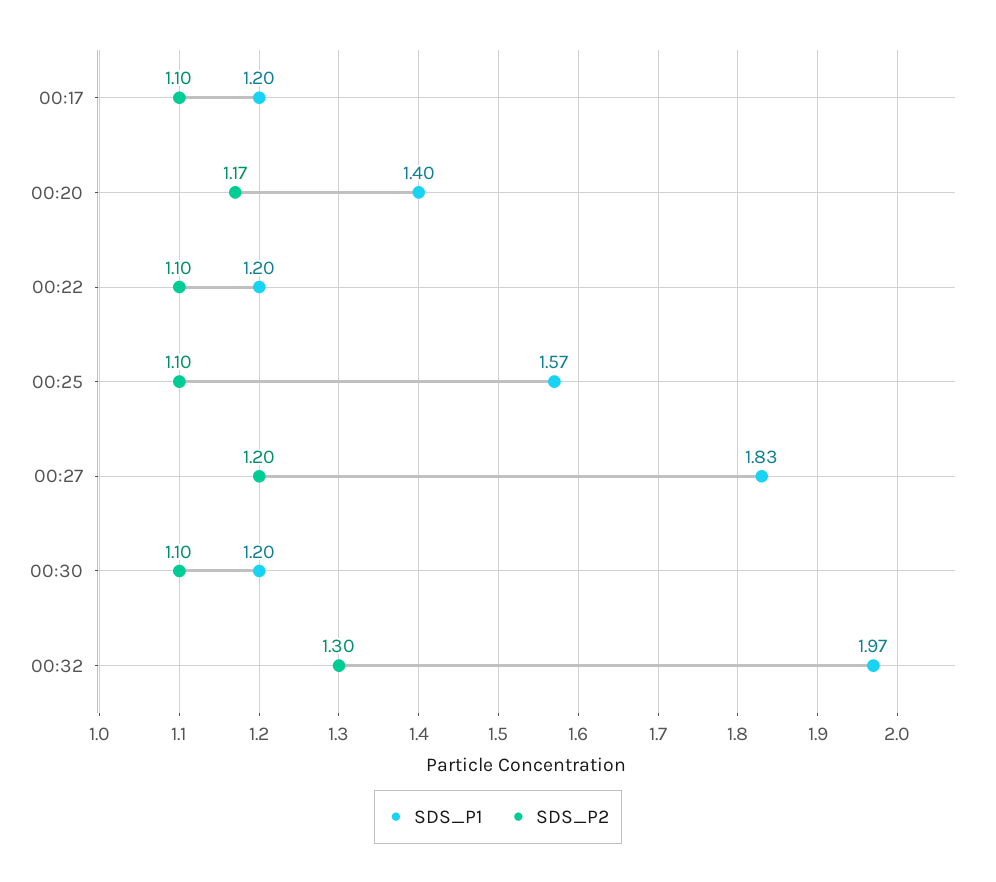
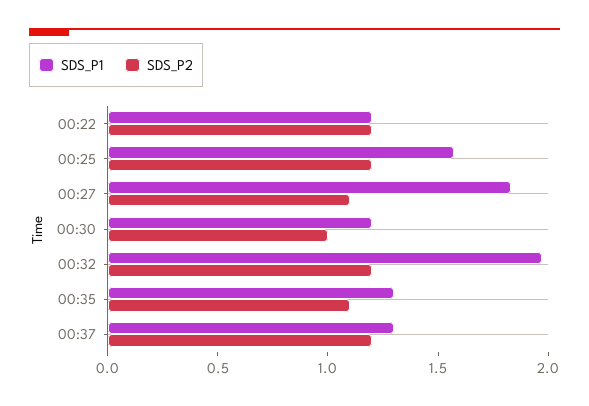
SDS_P1, 00:17: 1.2 -> none
SDS_P2, 00:17: 1.1 -> none
SDS_P1, 00:20: 1.4 -> none
SDS_P2, 00:20: 1.17 -> none
SDS_P2, 00:22: 1.1 -> 1.2
SDS_P2, 00:25: 1.1 -> 1.2
SDS_P2, 00:27: 1.2 -> 1.1
SDS_P2, 00:30: 1.1 -> 1
SDS_P2, 00:32: 1.3 -> 1.2
SDS_P1, 00:35: none -> 1.3
SDS_P2, 00:35: none -> 1.1
SDS_P1, 00:37: none -> 1.3
SDS_P2, 00:37: none -> 1.2

